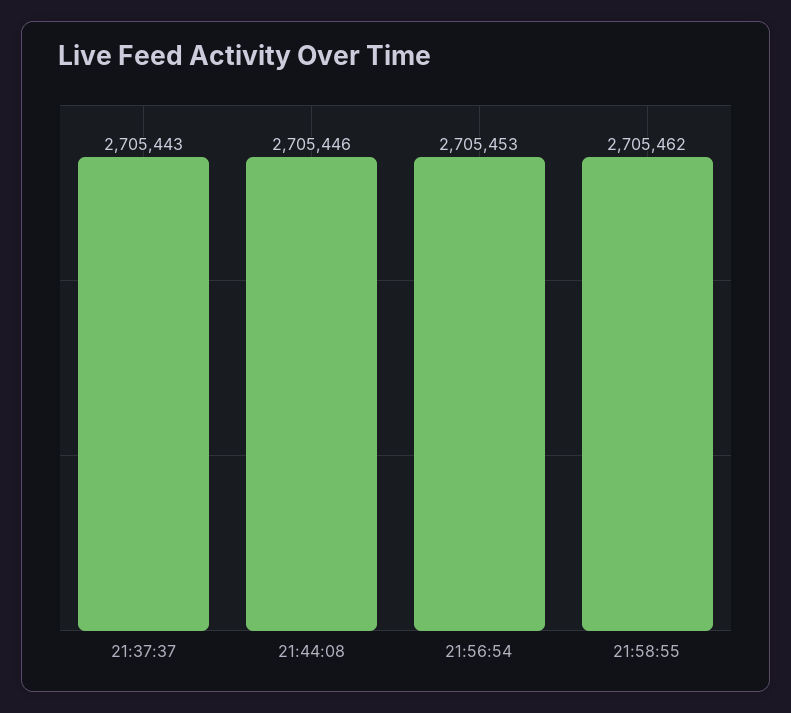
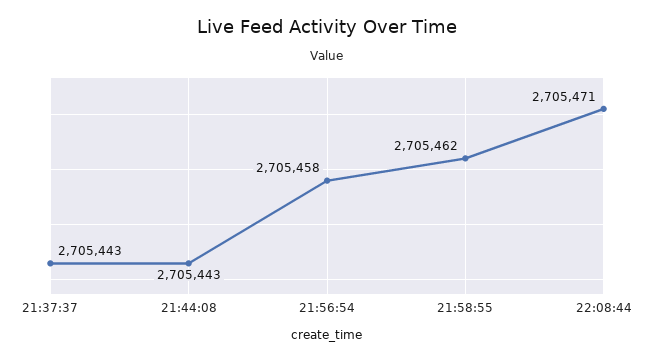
21:44:08: 2705446 -> 2705443
21:56:54: 2705453 -> 2705458
22:08:44: none -> 2705471

